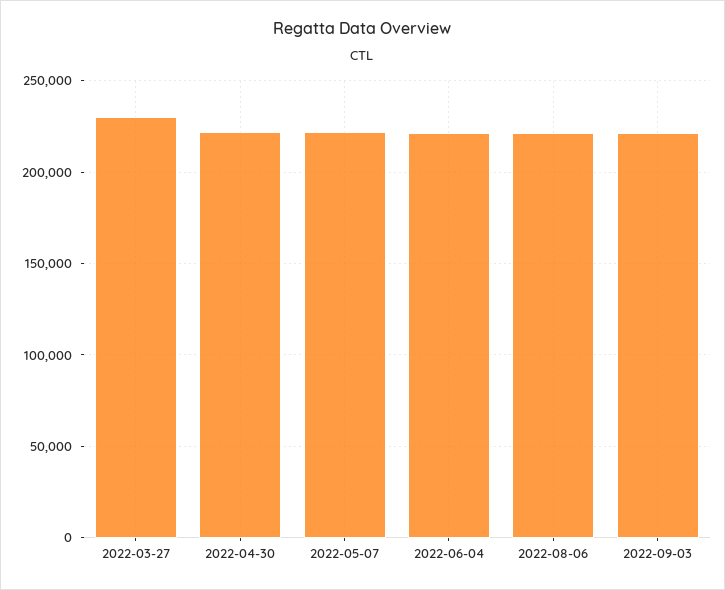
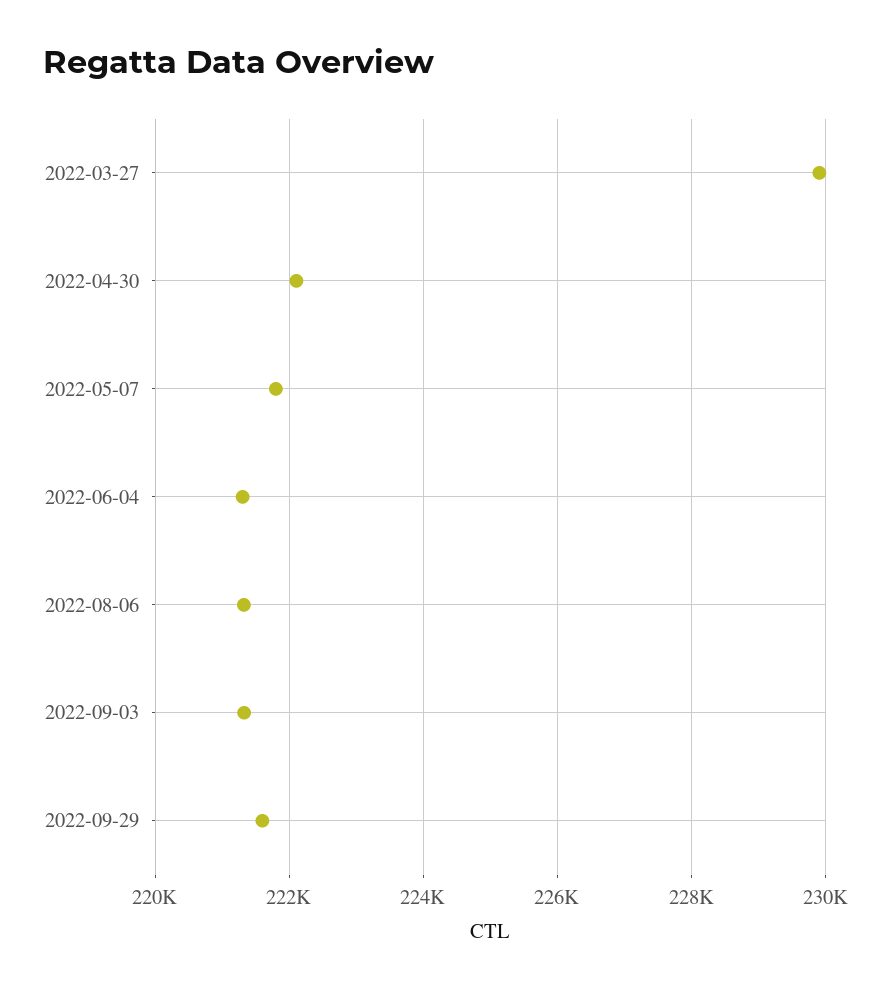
2022-09-29: none -> 221600

